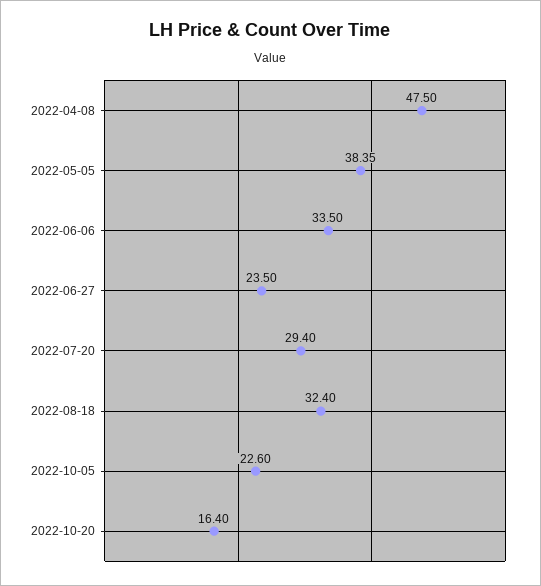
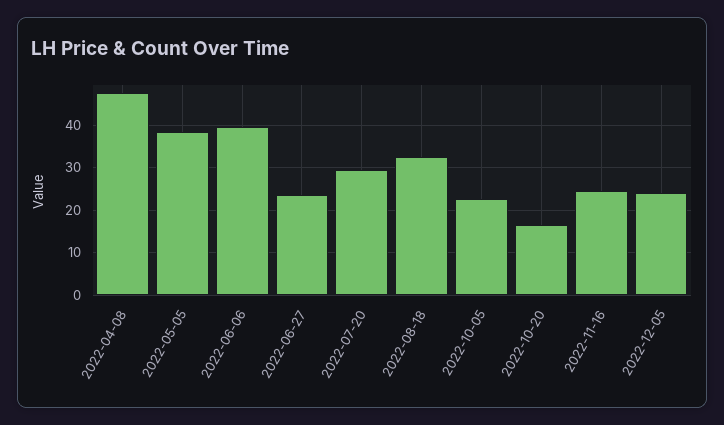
2022-06-06: 33.5 -> 40
2022-11-16: none -> 24
2022-12-05: none -> 24

